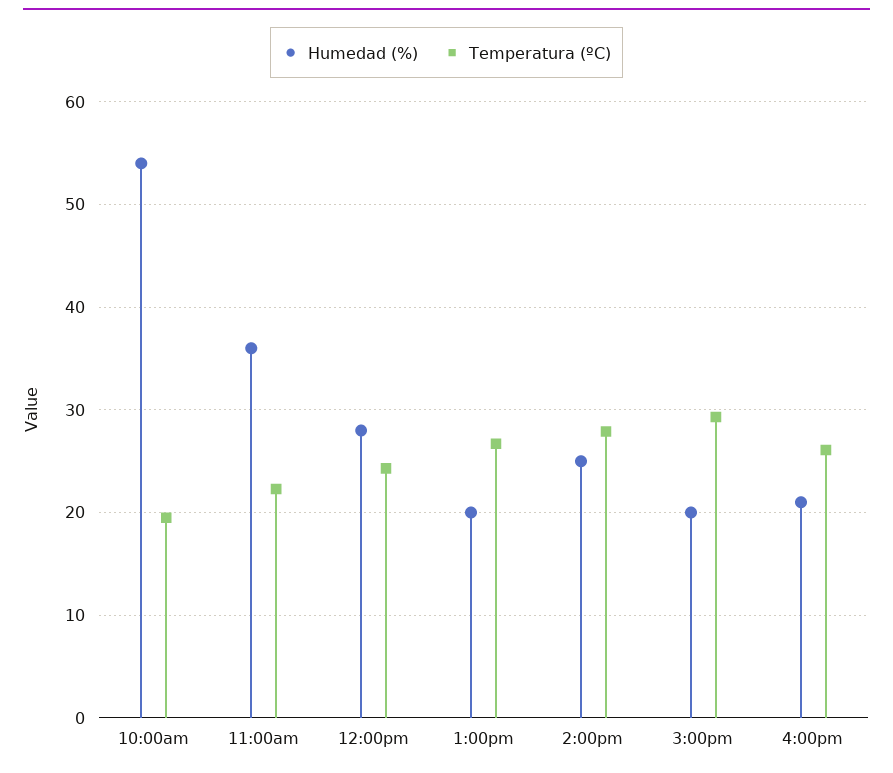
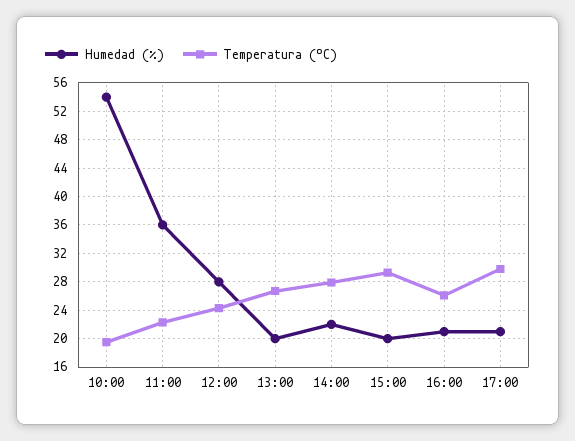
Humedad (%), 2:00pm: 25 -> 22
Humedad (%), 17:00: none -> 21
Temperatura (ºC), 17:00: none -> 30

